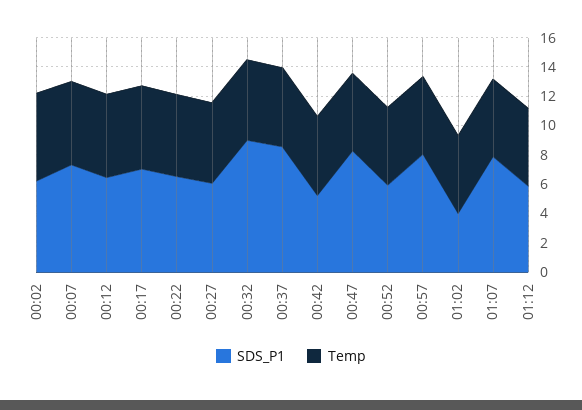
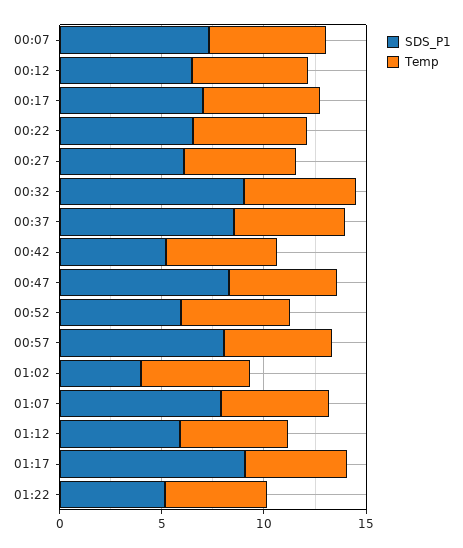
SDS_P1, 00:02: 6 -> none
Temp, 00:02: 6 -> none
SDS_P1, 01:17: none -> 9
Temp, 01:17: none -> 5
SDS_P1, 01:22: none -> 5
Temp, 01:22: none -> 5

